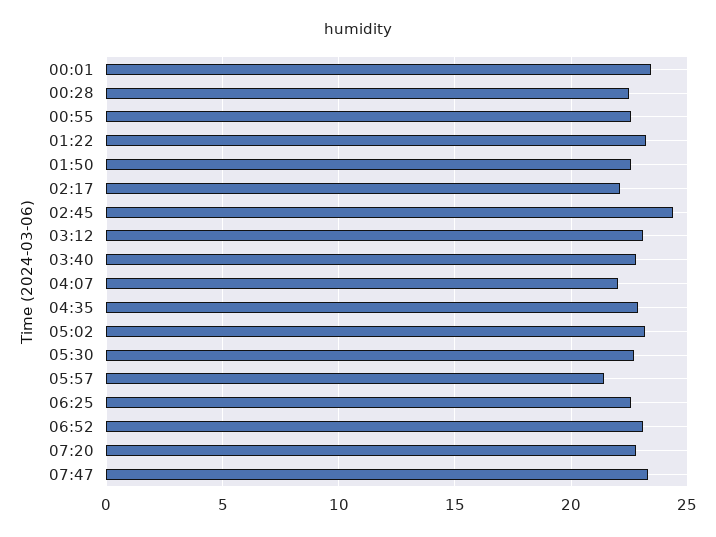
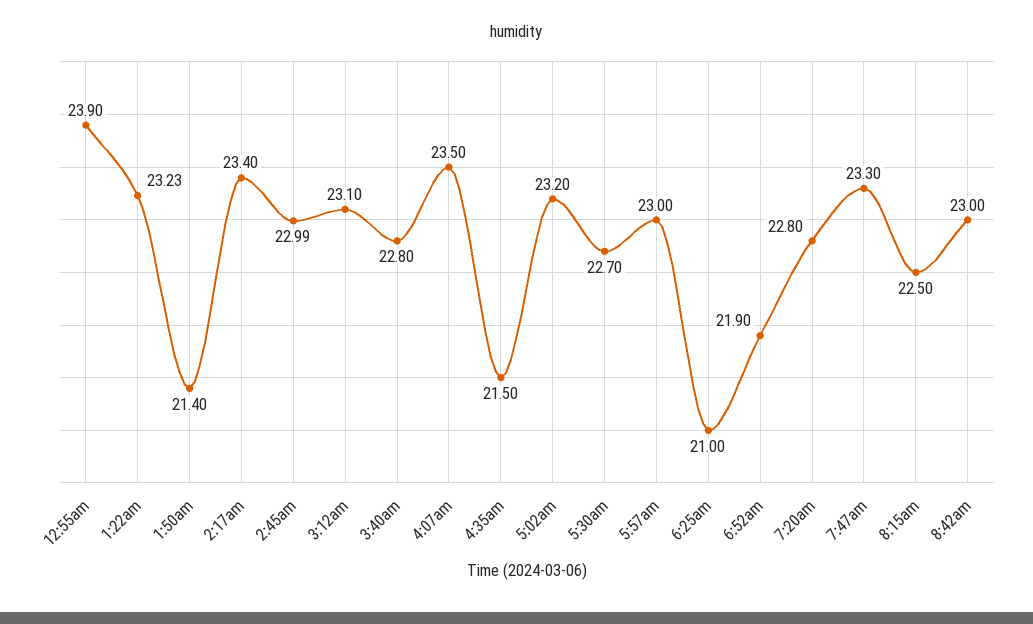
00:01: 23.5 -> none
00:28: 22.5 -> none
00:55: 22.5 -> 23.9
01:50: 22.5 -> 21.4
02:17: 22 -> 23.4
02:45: 24.5 -> 22.99
04:07: 22 -> 23.5
04:35: 23 -> 21.5
05:57: 21.5 -> 23
06:25: 22.5 -> 21
06:52: 23 -> 21.9
8:15am: none -> 22.5
8:42am: none -> 23

